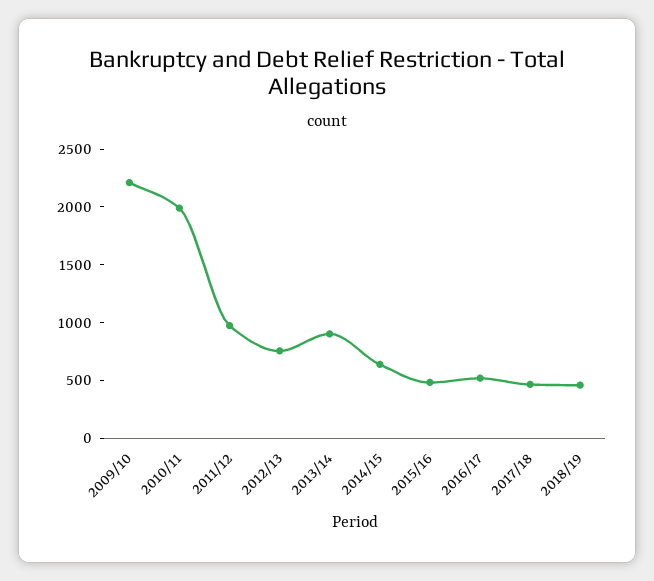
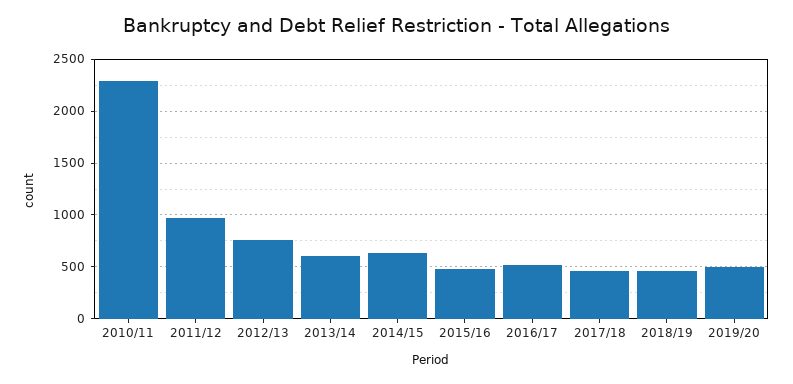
2009/10: 2200 -> none
2010/11: 2000 -> 2300
2013/14: 900 -> 600
2019/20: none -> 500

